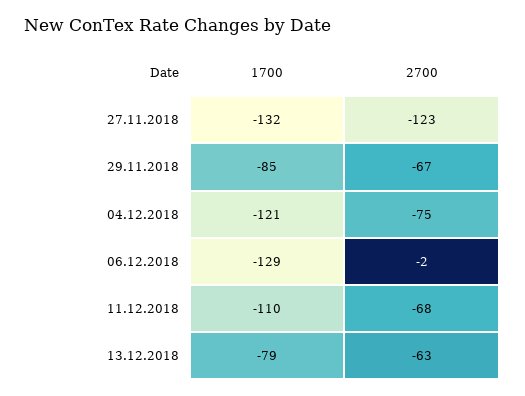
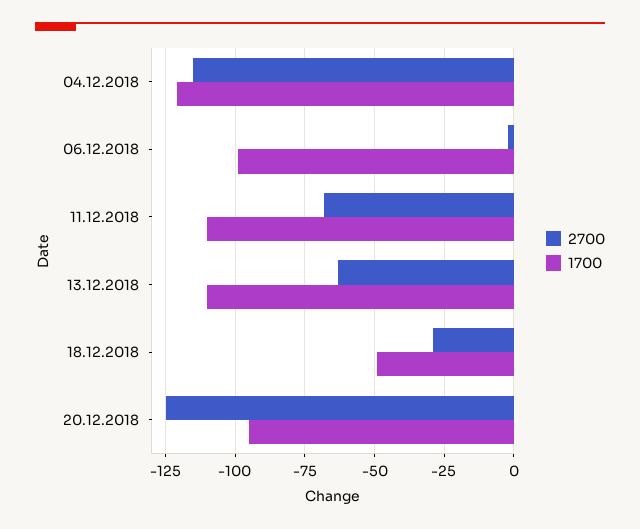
1700, 27.11.2018: -132 -> none
2700, 27.11.2018: -123 -> none
1700, 29.11.2018: -85 -> none
2700, 29.11.2018: -67 -> none
2700, 04.12.2018: -75 -> -115
1700, 06.12.2018: -129 -> -100
1700, 13.12.2018: -79 -> -110
2700, 18.12.2018: none -> -30
1700, 18.12.2018: none -> -50
2700, 20.12.2018: none -> -125
1700, 20.12.2018: none -> -95

